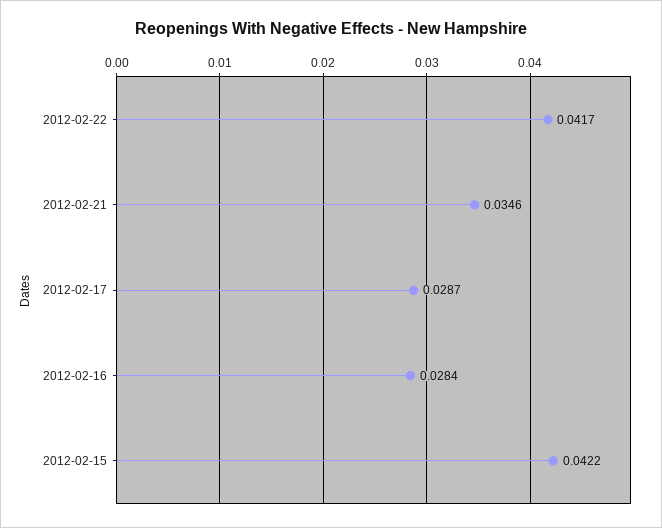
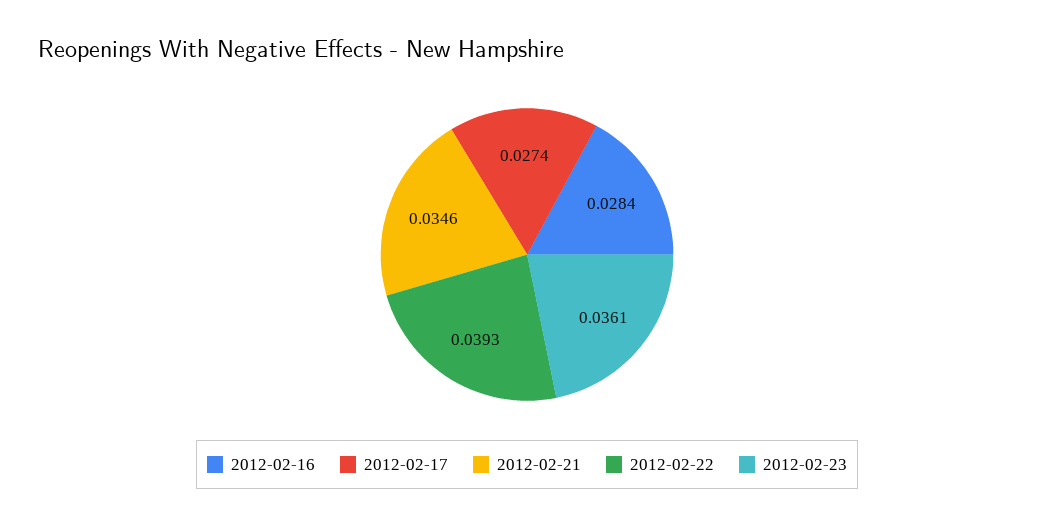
2012-02-22: 0.0417 -> 0.0393
2012-02-17: 0.0287 -> 0.0274
2012-02-15: 0.0422 -> none
2012-02-23: none -> 0.0361

